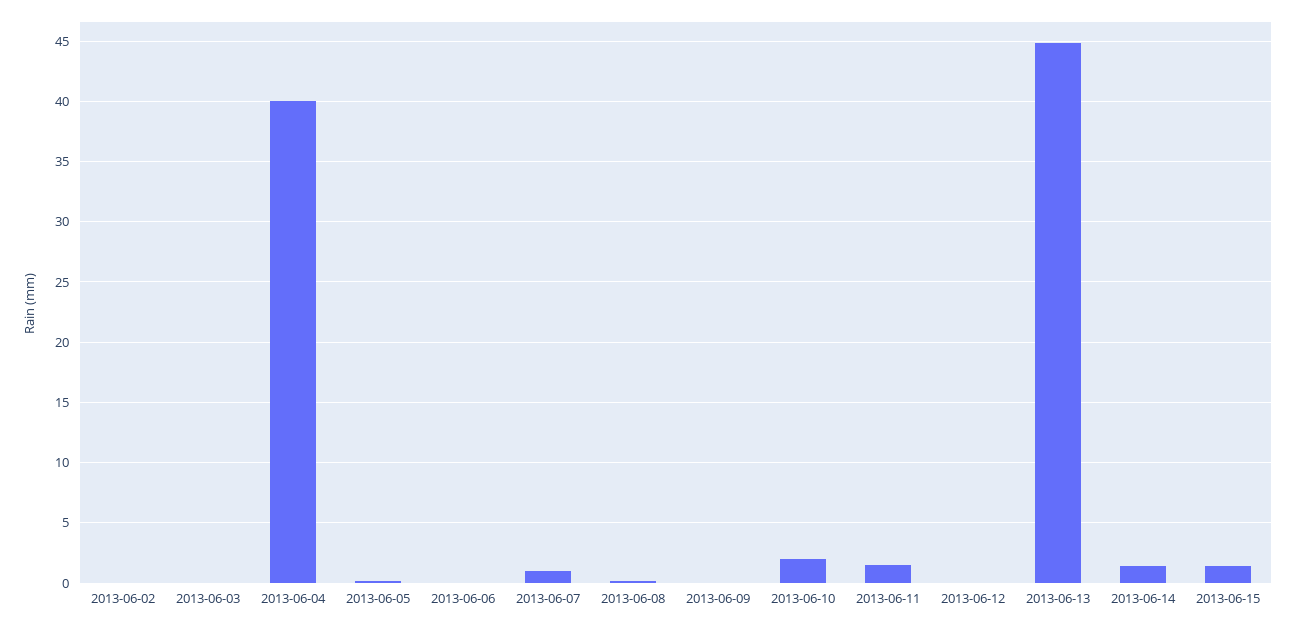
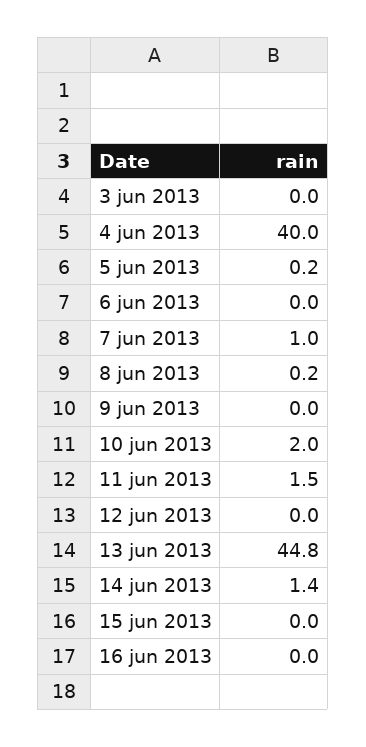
2013-06-02: 0 -> none
2013-06-15: 1.5 -> 0
16 jun 2013: none -> 0

